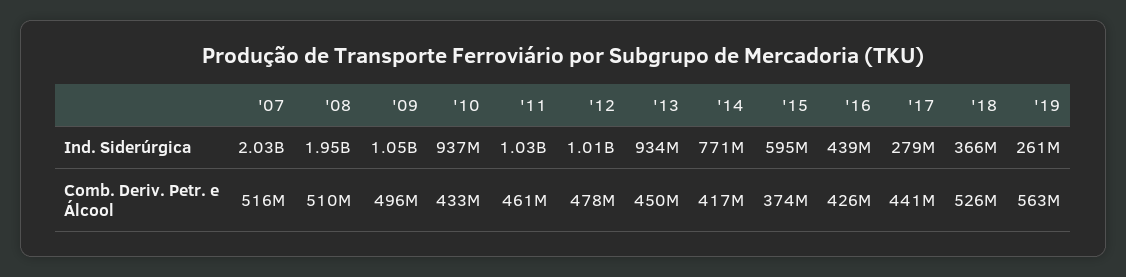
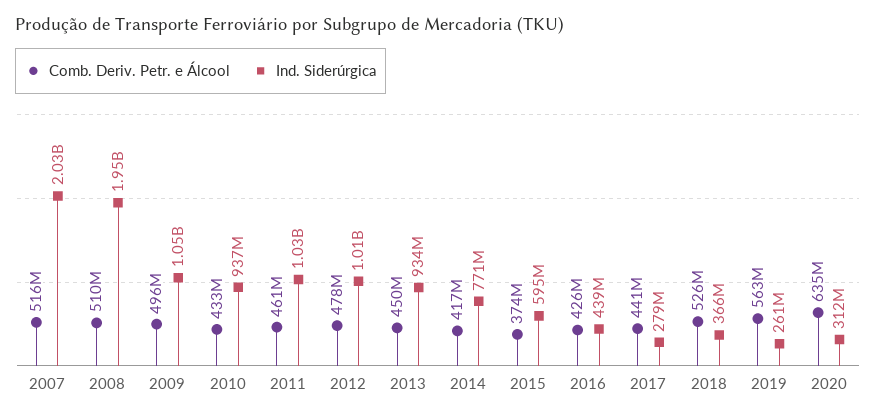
Comb. Deriv. Petr. e Álcool, 2020: none -> 635000000
Ind. Siderúrgica, 2020: none -> 312000000

